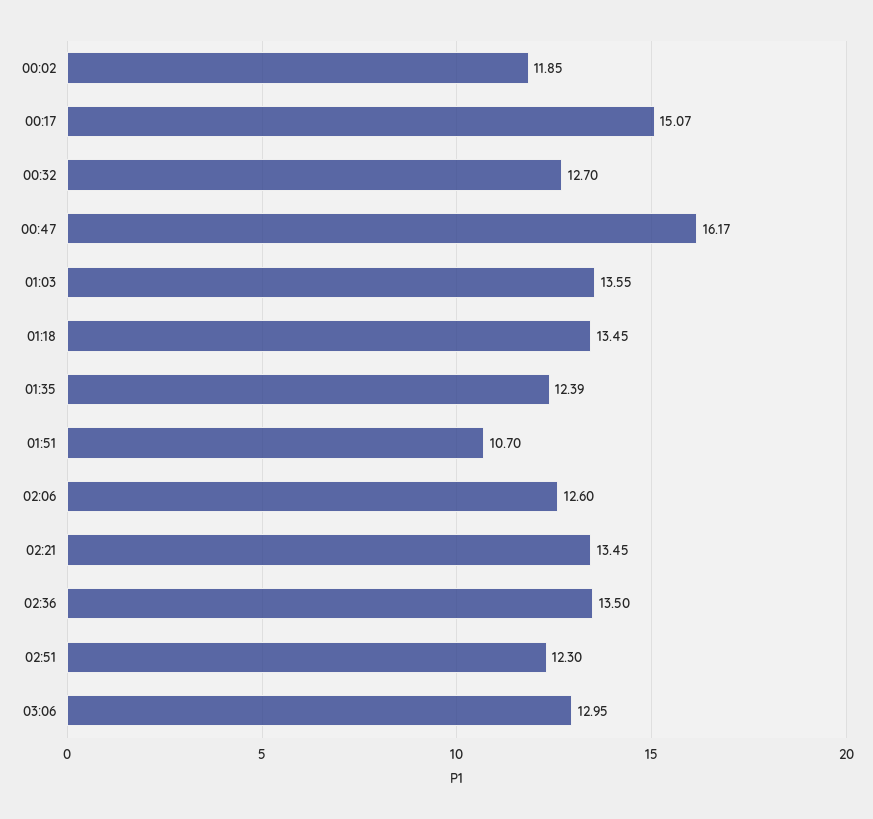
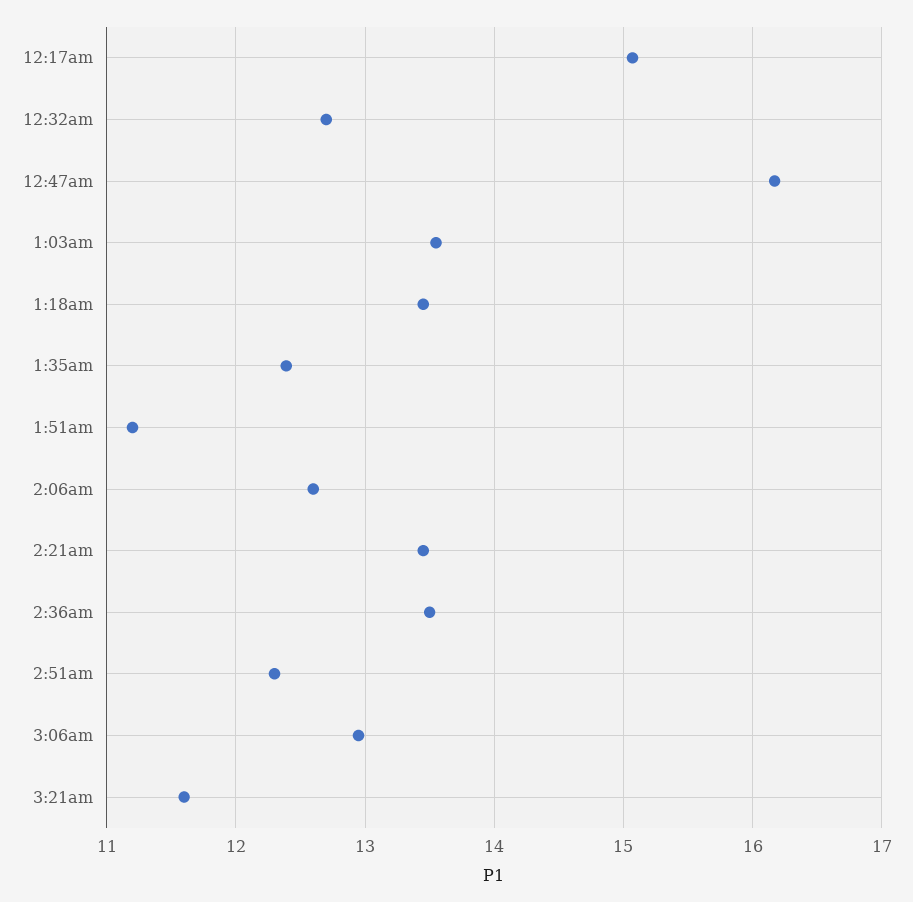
00:02: 11.85 -> none
01:51: 10.7 -> 11.2
3:21am: none -> 11.6

